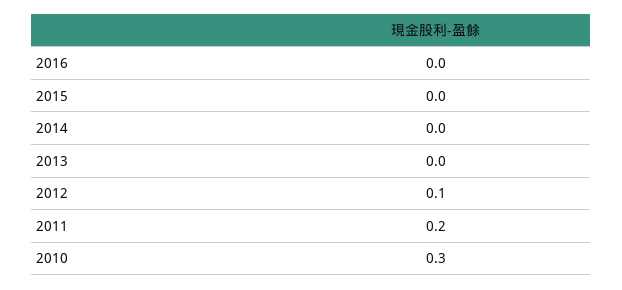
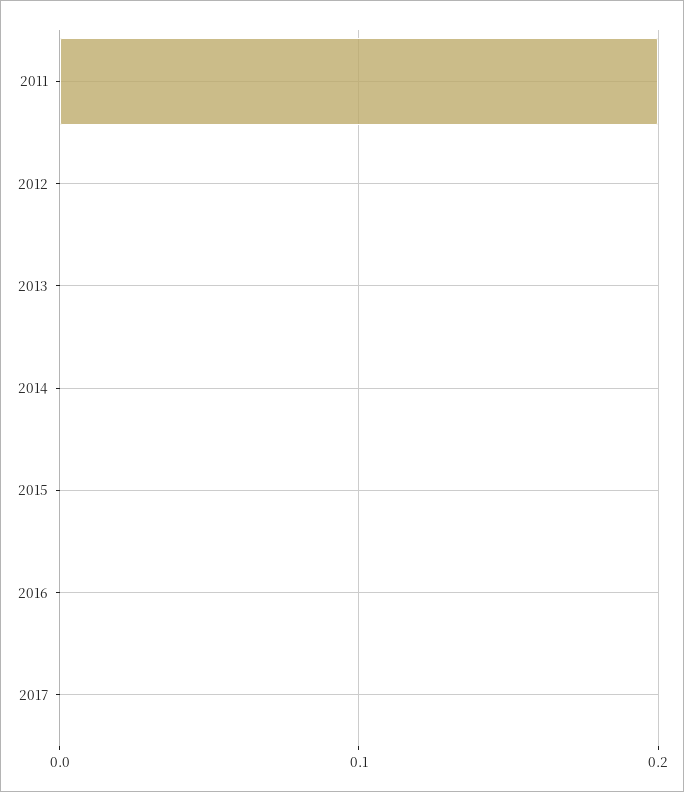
2012: 0.1 -> 0
2010: 0.3 -> none
2017: none -> 0

